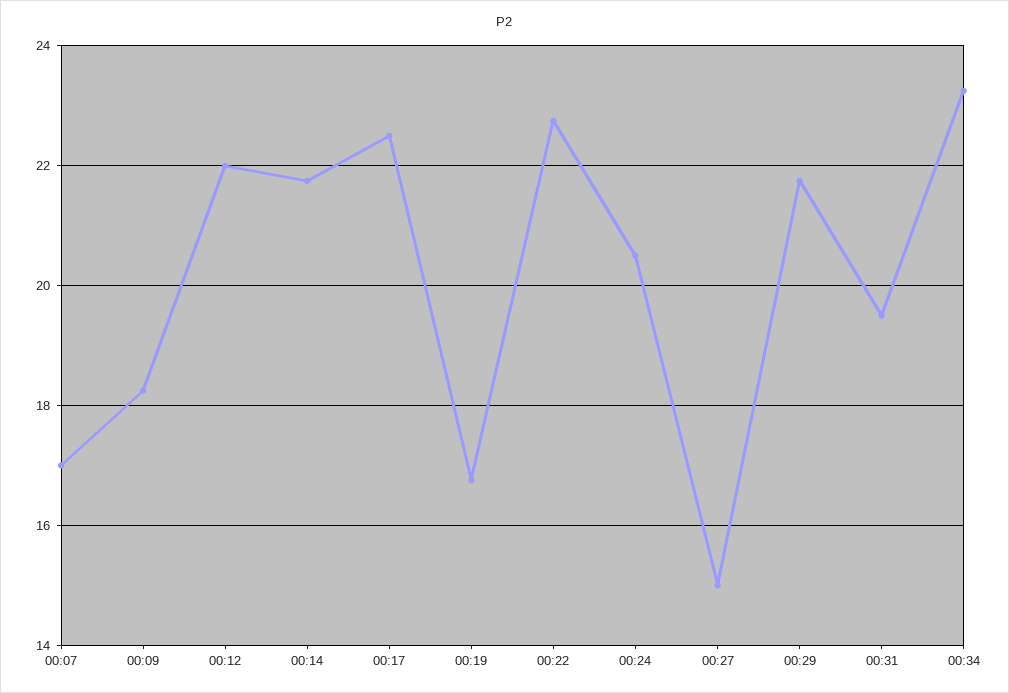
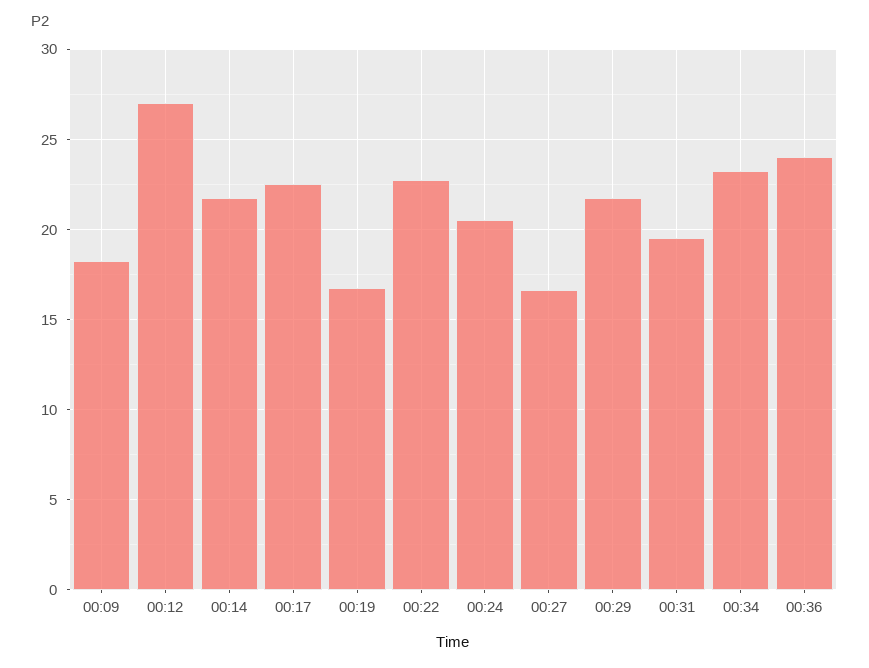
00:07: 17 -> none
00:12: 22 -> 27
00:27: 15 -> 16.5
00:36: none -> 24

